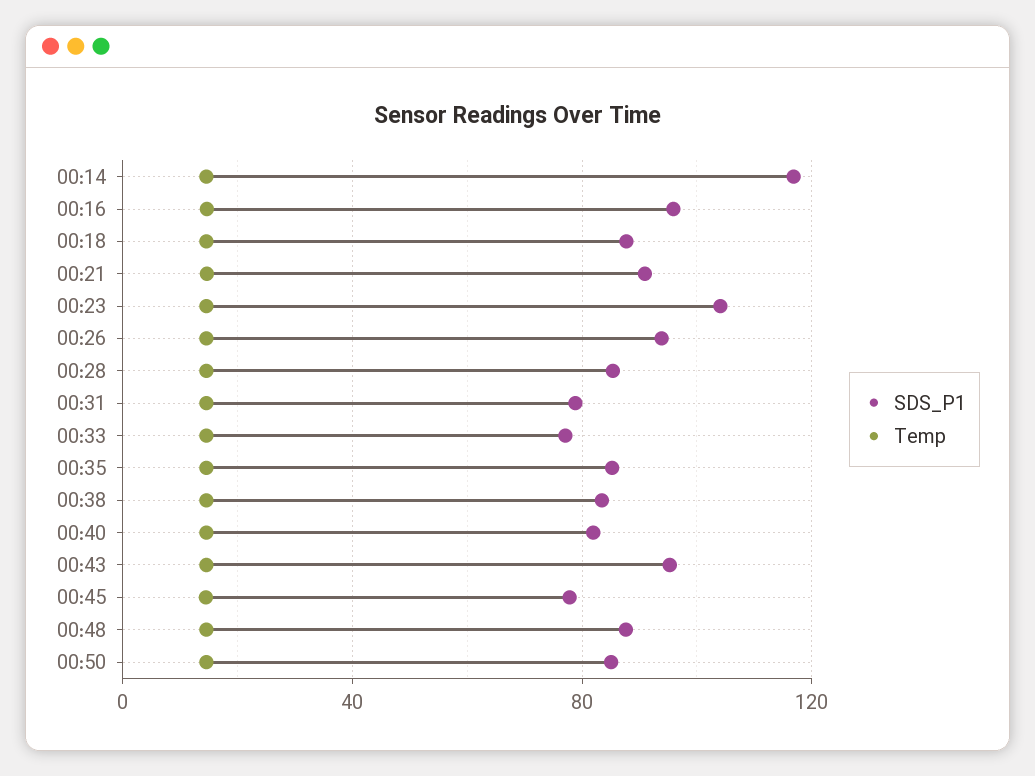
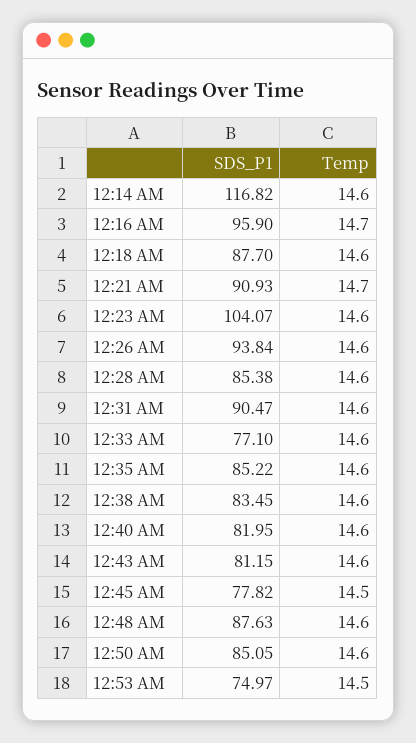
SDS_P1, 00:31: 80 -> 90.47
SDS_P1, 00:43: 95 -> 81.15
SDS_P1, 12:53 AM: none -> 74.97
Temp, 12:53 AM: none -> 14.5

